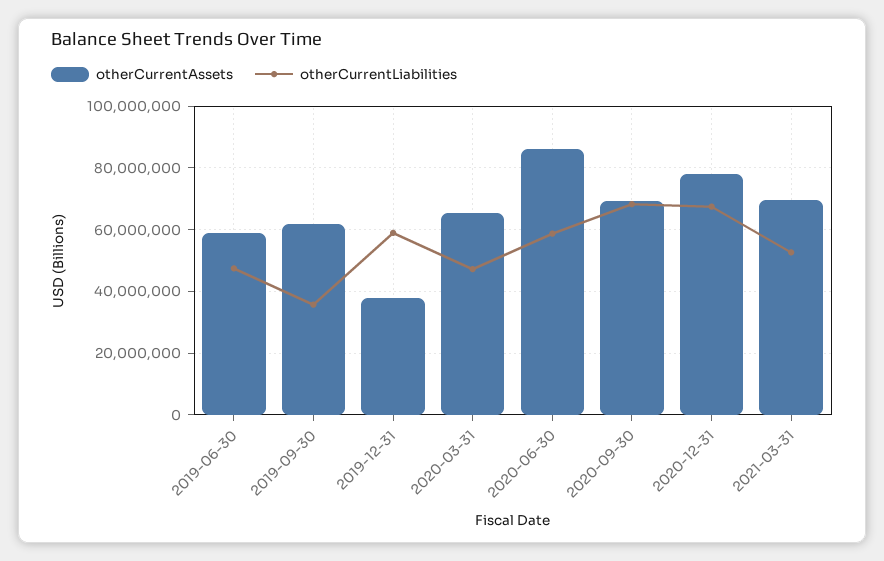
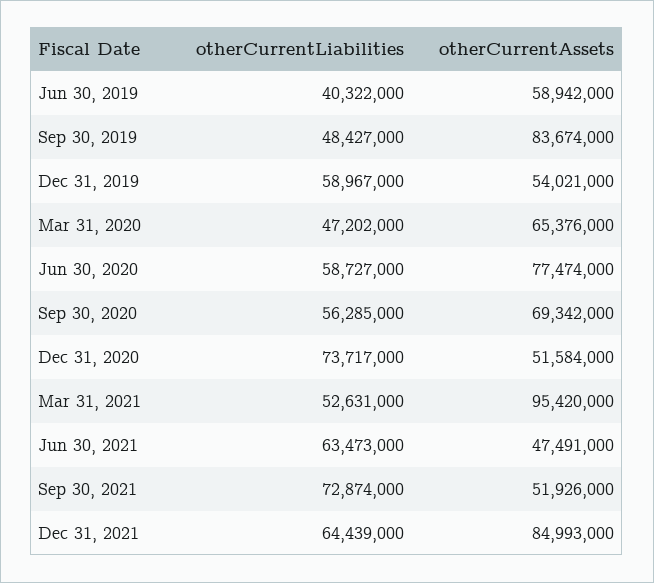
otherCurrentLiabilities, 2019-06-30: 48000000 -> 40322000
otherCurrentAssets, 2019-09-30: 62000000 -> 83674000
otherCurrentLiabilities, 2019-09-30: 36000000 -> 48427000
otherCurrentAssets, 2019-12-31: 38000000 -> 54021000
otherCurrentAssets, 2020-06-30: 86000000 -> 77474000
otherCurrentLiabilities, 2020-09-30: 68000000 -> 56285000
otherCurrentAssets, 2020-12-31: 78000000 -> 51584000
otherCurrentLiabilities, 2020-12-31: 68000000 -> 73717000
otherCurrentAssets, 2021-03-31: 70000000 -> 95420000
otherCurrentLiabilities, Jun 30, 2021: none -> 63473000
otherCurrentAssets, Jun 30, 2021: none -> 47491000
otherCurrentLiabilities, Sep 30, 2021: none -> 72874000
otherCurrentAssets, Sep 30, 2021: none -> 51926000
otherCurrentLiabilities, Dec 31, 2021: none -> 64439000
otherCurrentAssets, Dec 31, 2021: none -> 84993000

